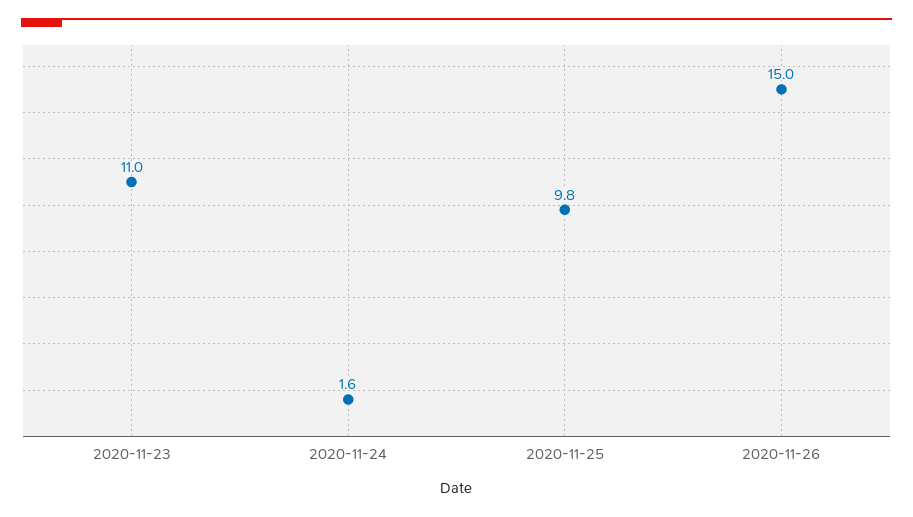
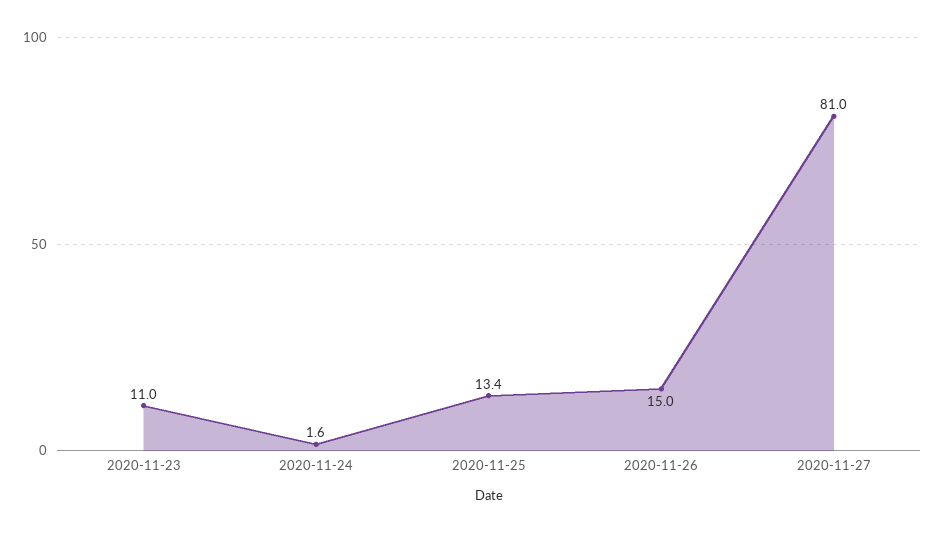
2020-11-25: 9.8 -> 13.4
2020-11-27: none -> 81

